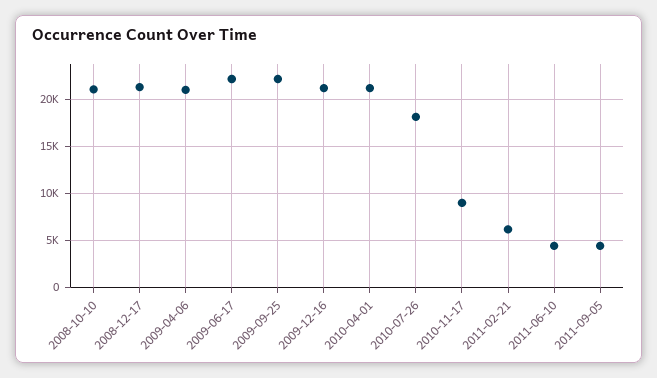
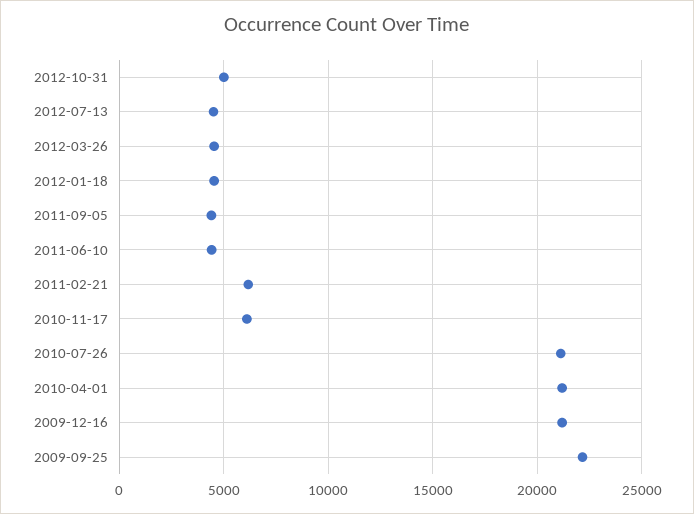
2008-10-10: 21000 -> none
2008-12-17: 21000 -> none
2009-04-06: 21000 -> none
2009-06-17: 22000 -> none
2010-07-26: 18000 -> 21000
2010-11-17: 9000 -> 6000
2012-10-31: none -> 5000
2012-07-13: none -> 4500
2012-03-26: none -> 4500
2012-01-18: none -> 4500

